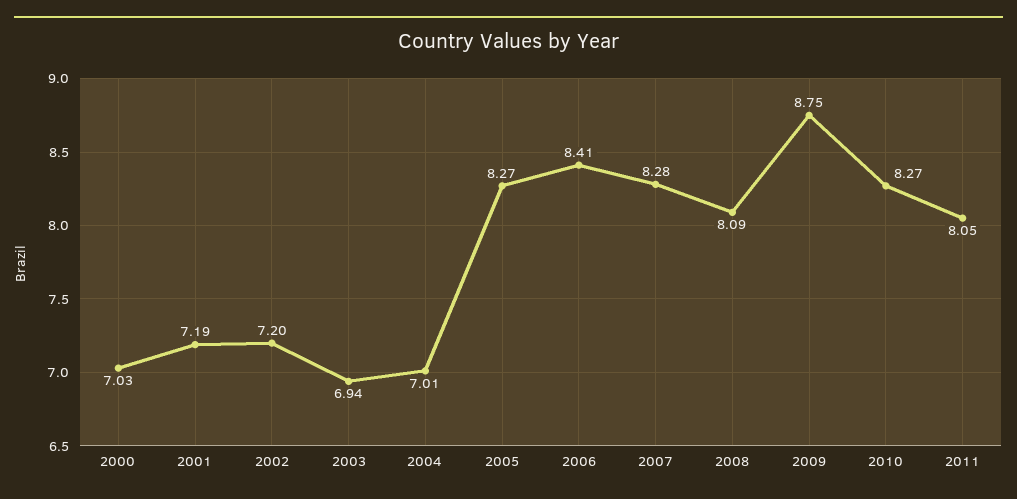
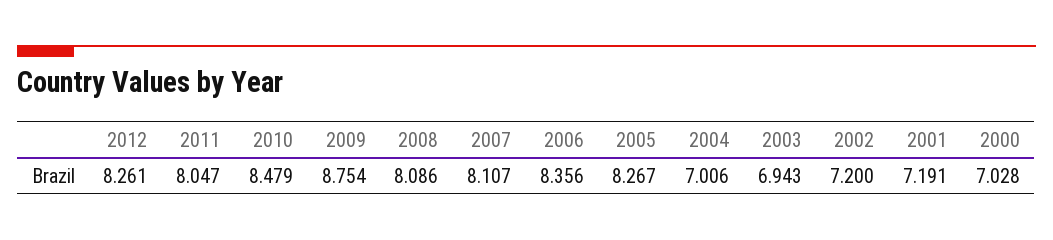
2006: 8.41 -> 8.356
2007: 8.28 -> 8.107
2010: 8.27 -> 8.479
2012: none -> 8.261

